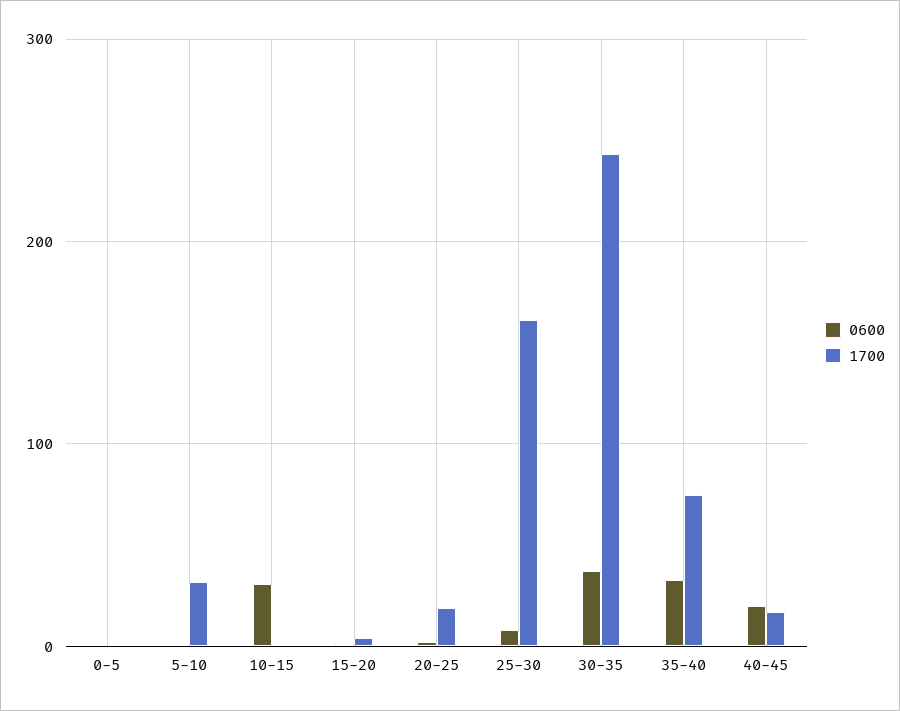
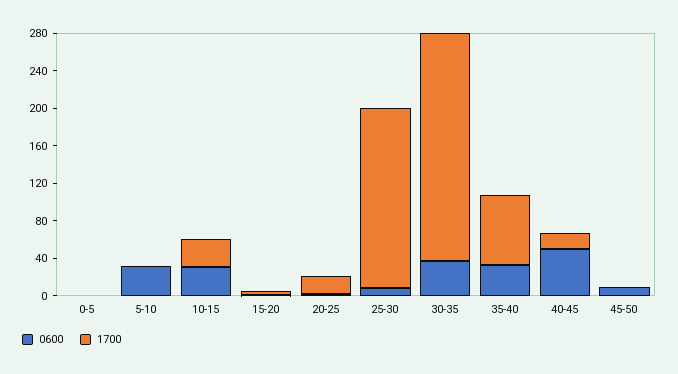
0600, 5-10: 0 -> 30
1700, 5-10: 30 -> 0
1700, 10-15: 0 -> 30
1700, 25-30: 160 -> 190
0600, 40-45: 20 -> 50
0600, 45-50: none -> 10
1700, 45-50: none -> 0

